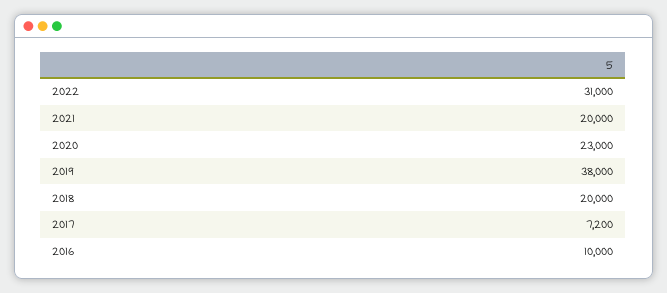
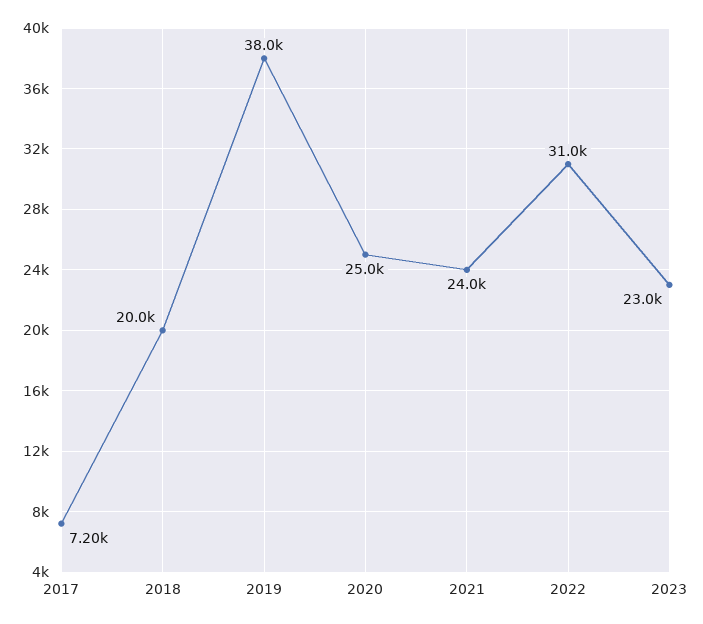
2021: 20000 -> 24000
2020: 23000 -> 25000
2016: 10000 -> none
2023: none -> 23000

